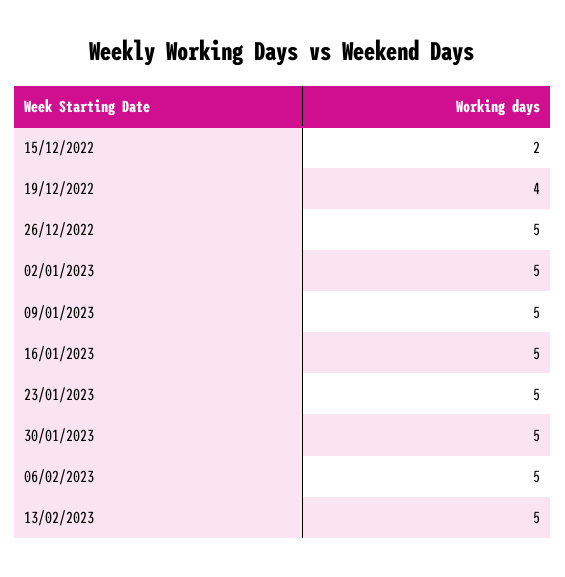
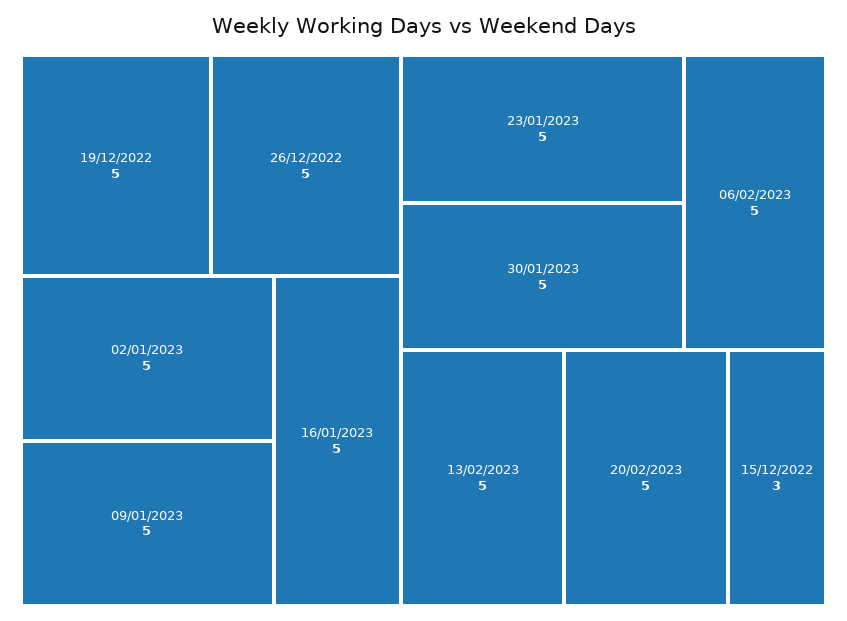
15/12/2022: 2 -> 3
19/12/2022: 4 -> 5
20/02/2023: none -> 5

